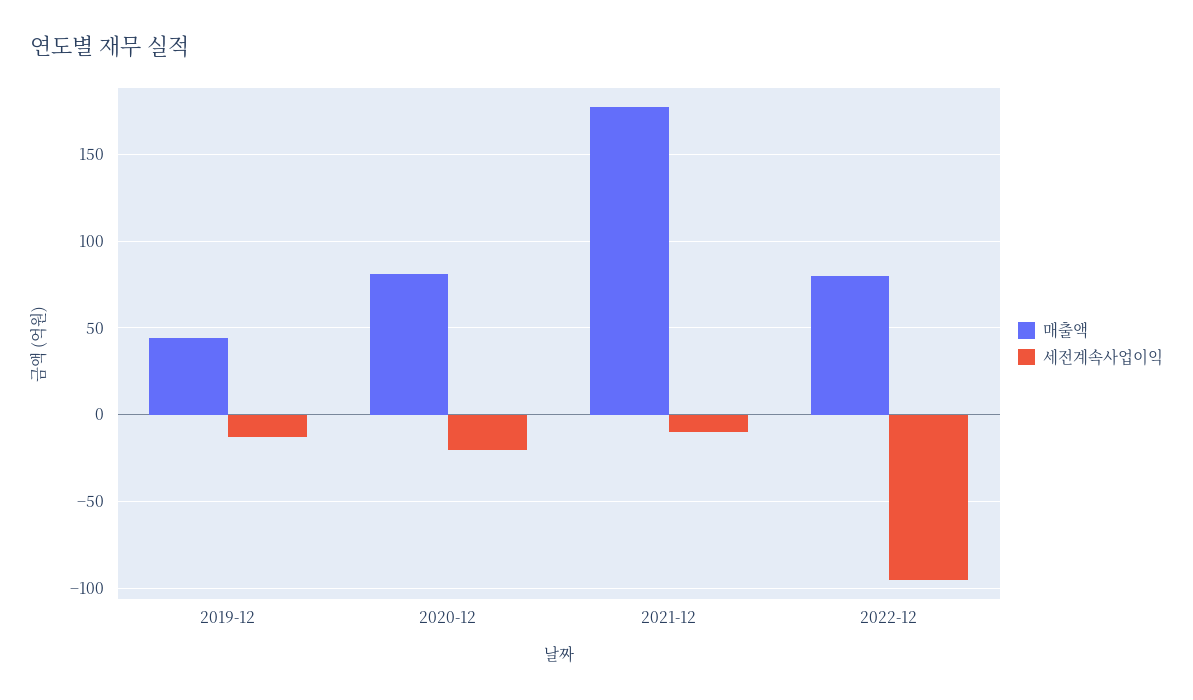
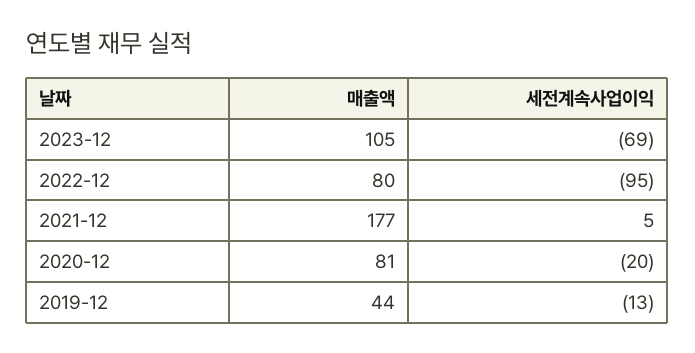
세전계속사업이익, 2021-12: -10 -> 5
매출액, 2023-12: none -> 105
세전계속사업이익, 2023-12: none -> -69

